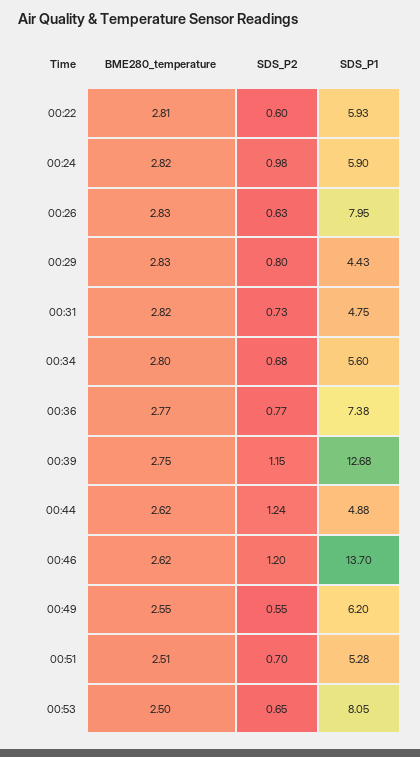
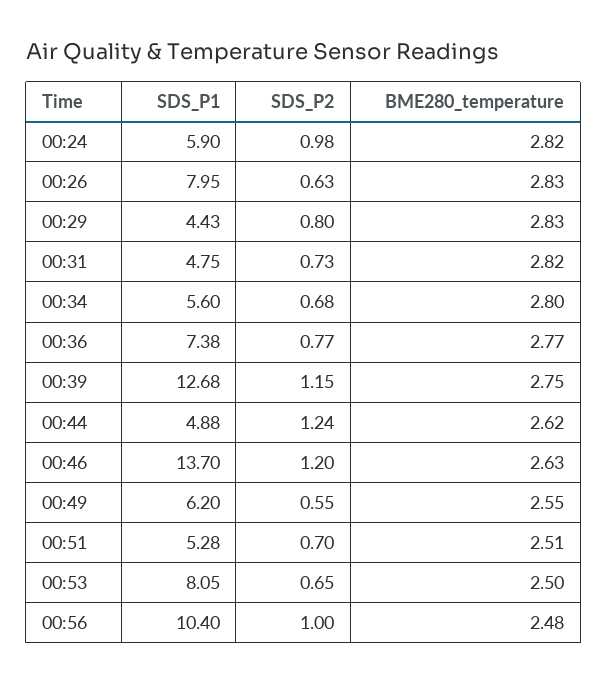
BME280_temperature, 00:22: 2.81 -> none
SDS_P2, 00:22: 0.6 -> none
SDS_P1, 00:22: 5.93 -> none
BME280_temperature, 00:46: 2.62 -> 2.63
SDS_P1, 00:56: none -> 10.4
SDS_P2, 00:56: none -> 1
BME280_temperature, 00:56: none -> 2.48

